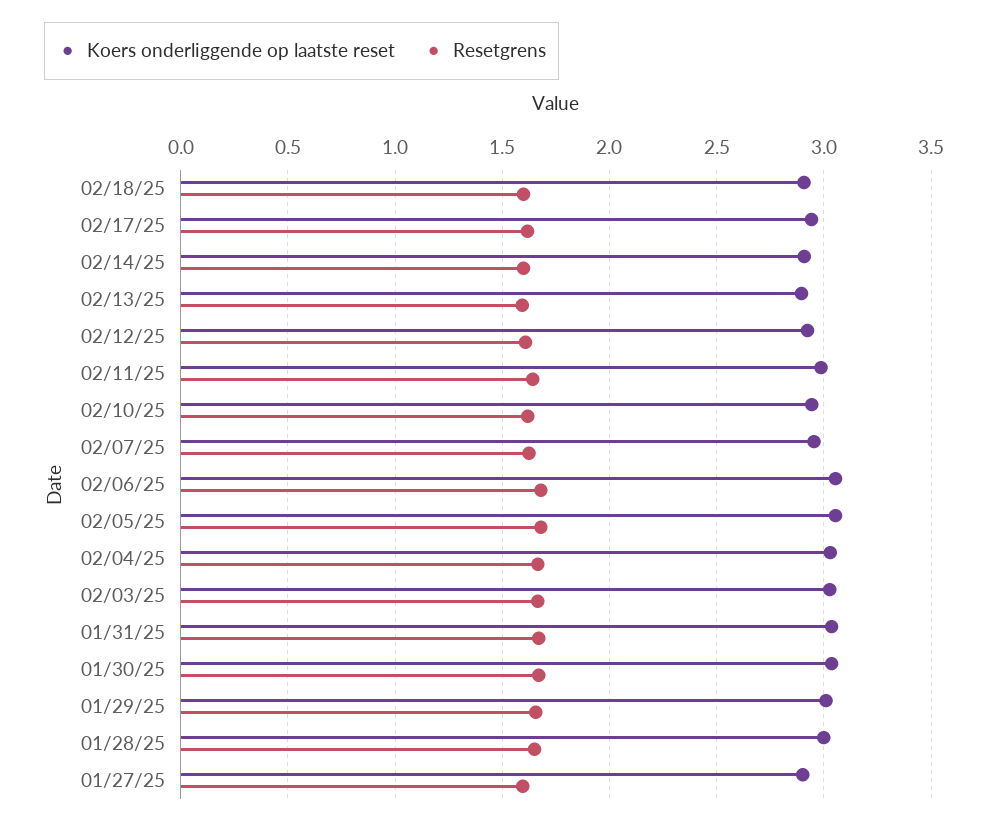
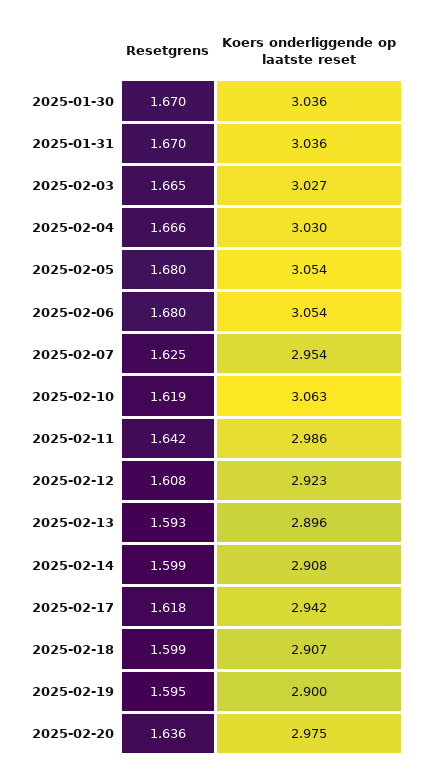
Koers onderliggende op laatste reset, 02/10/25: 2.95 -> 3.063
Koers onderliggende op laatste reset, 01/29/25: 3 -> none
Resetgrens, 01/29/25: 1.65 -> none
Koers onderliggende op laatste reset, 01/28/25: 3 -> none
Resetgrens, 01/28/25: 1.65 -> none
Koers onderliggende op laatste reset, 01/27/25: 2.9 -> none
Resetgrens, 01/27/25: 1.6 -> none
Resetgrens, 2025-02-19: none -> 1.595
Koers onderliggende op laatste reset, 2025-02-19: none -> 2.9
Resetgrens, 2025-02-20: none -> 1.636
Koers onderliggende op laatste reset, 2025-02-20: none -> 2.975

